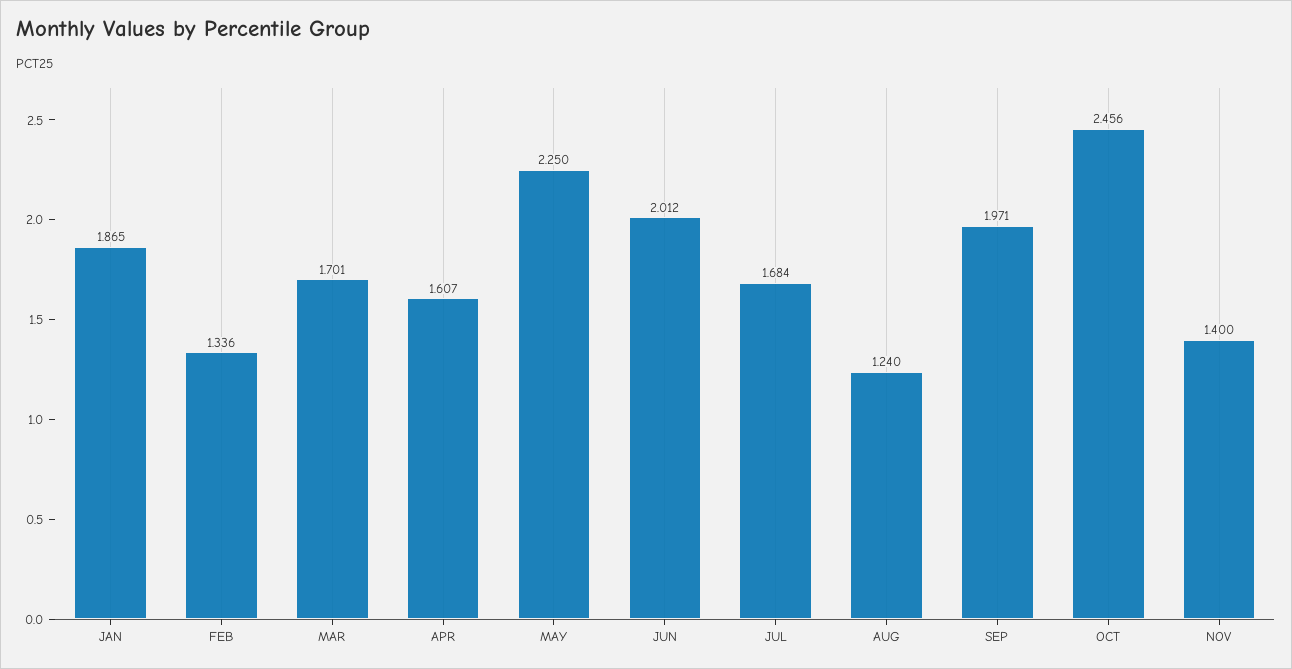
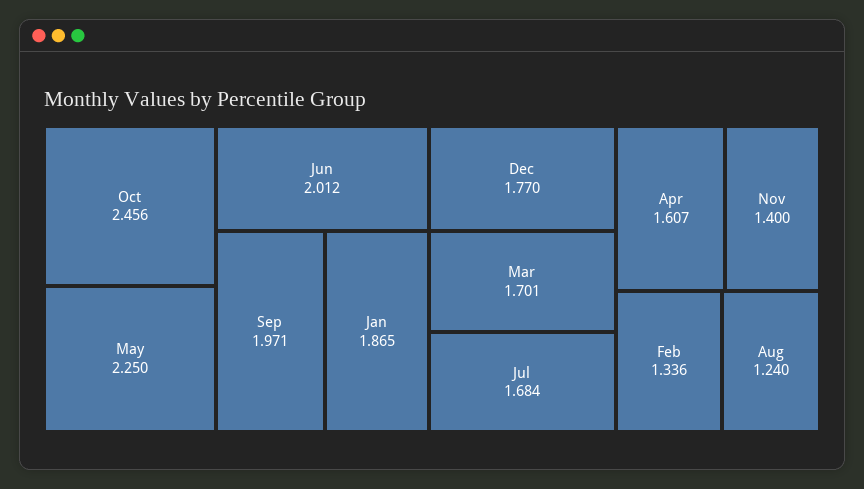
Dec: none -> 1.77

